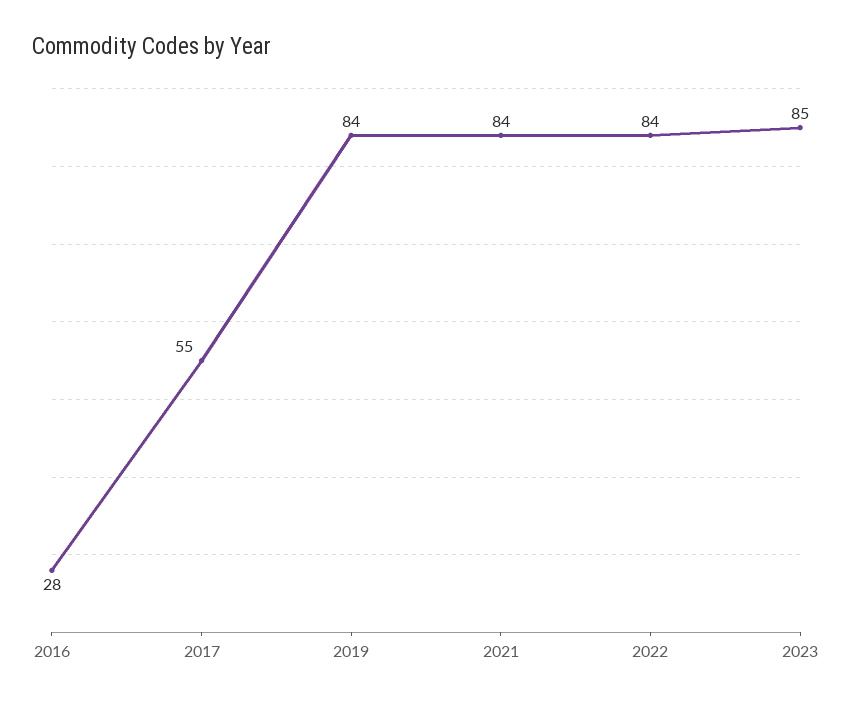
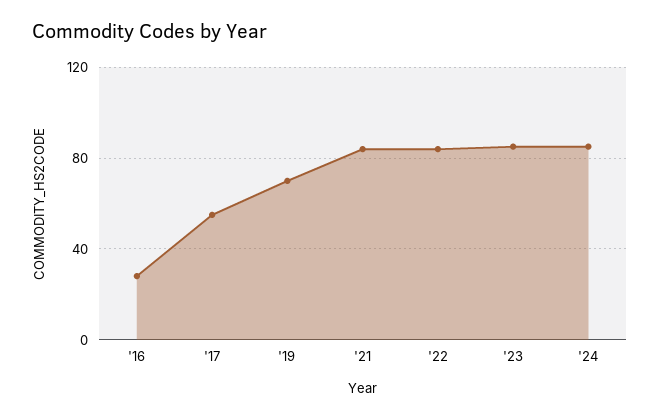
2019: 84 -> 70
'24: none -> 85

